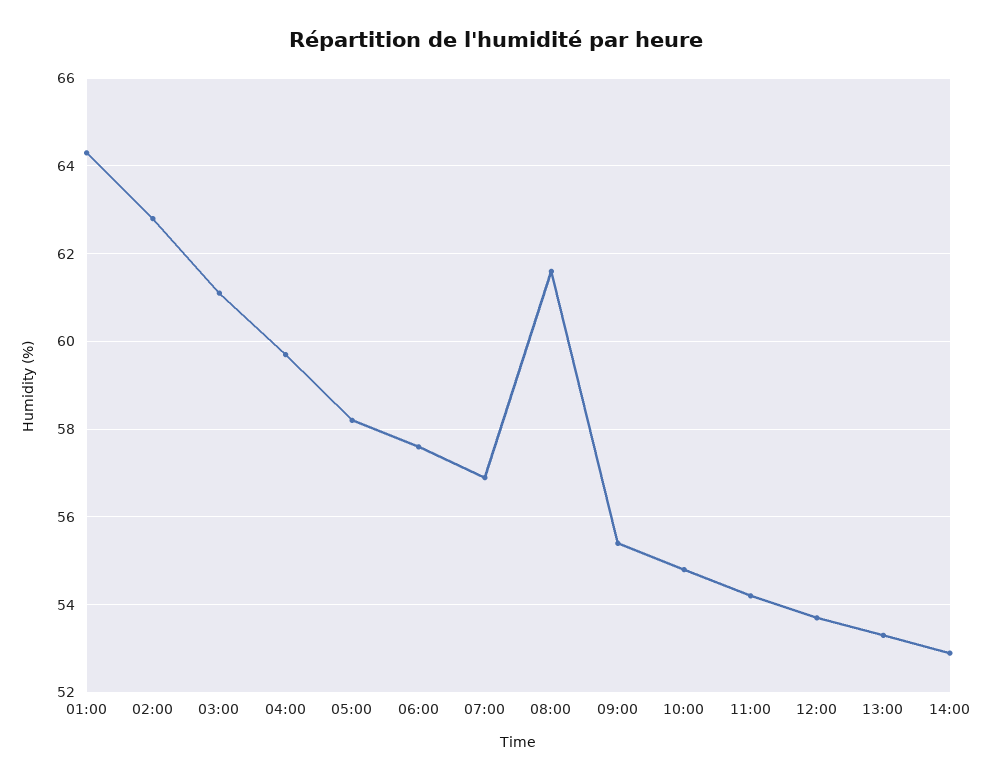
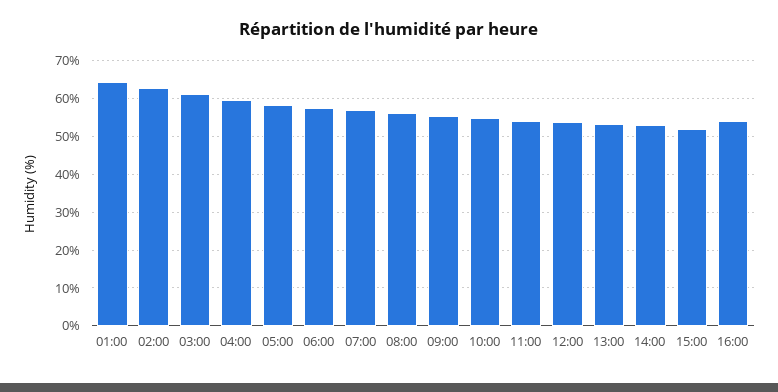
08:00: 61.5 -> 56
15:00: none -> 52
16:00: none -> 54

